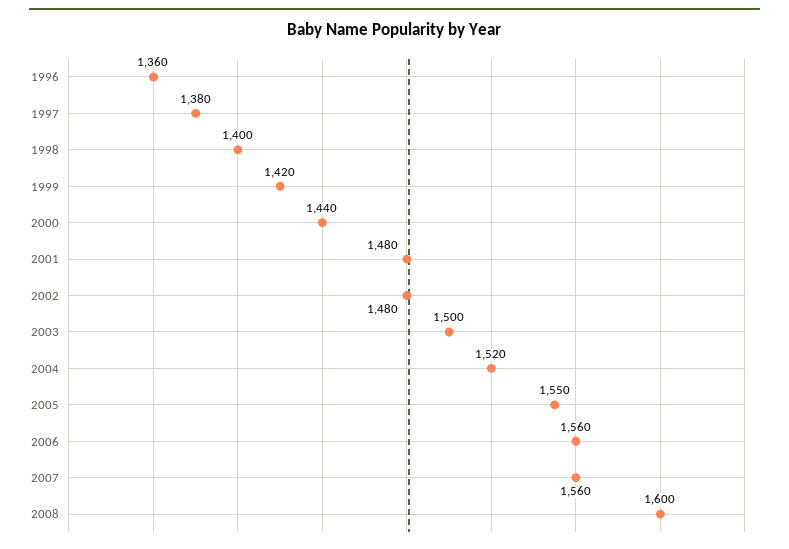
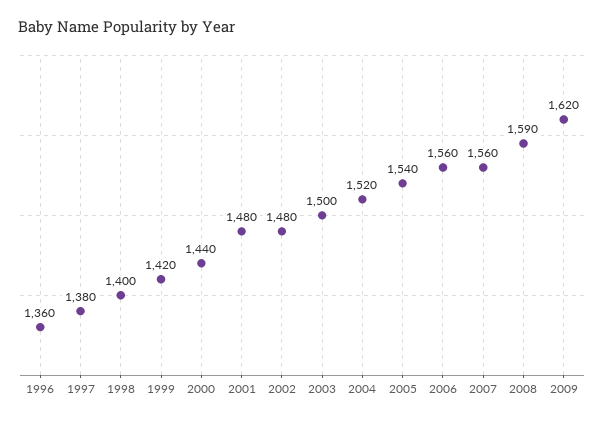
2005: 1550 -> 1540
2008: 1600 -> 1590
2009: none -> 1620

